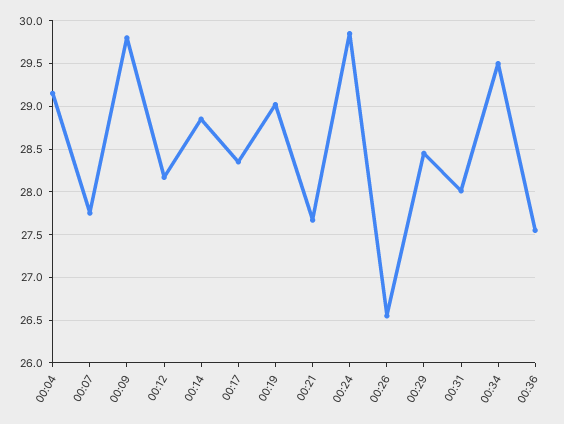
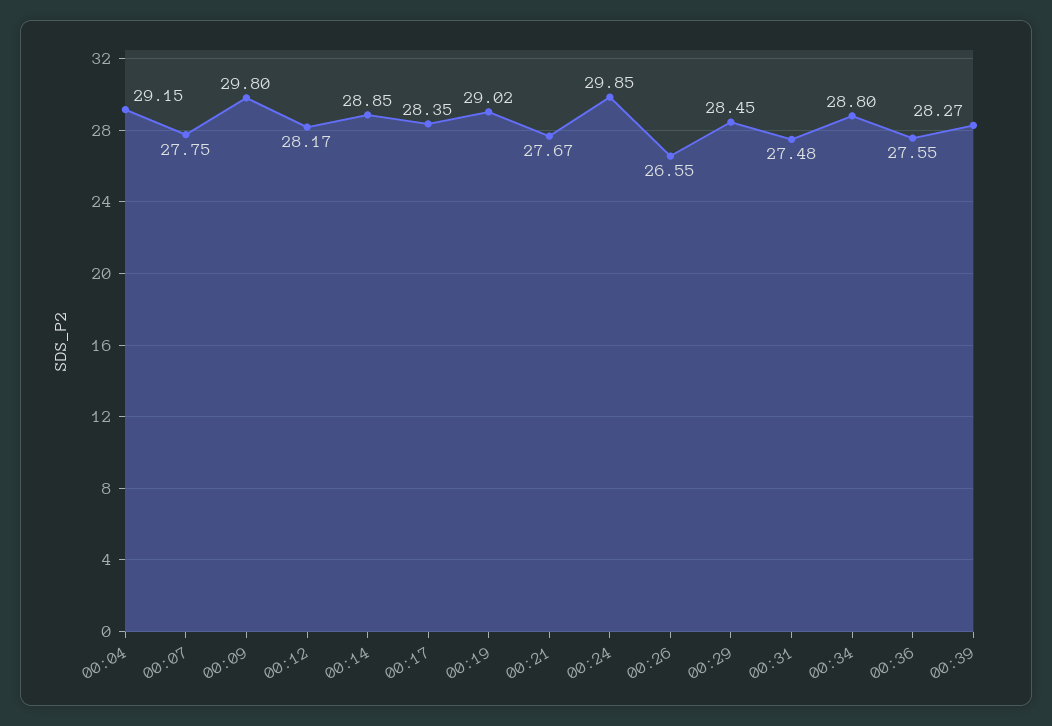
00:31: 28 -> 27.48
00:34: 29.5 -> 28.8
00:39: none -> 28.27

